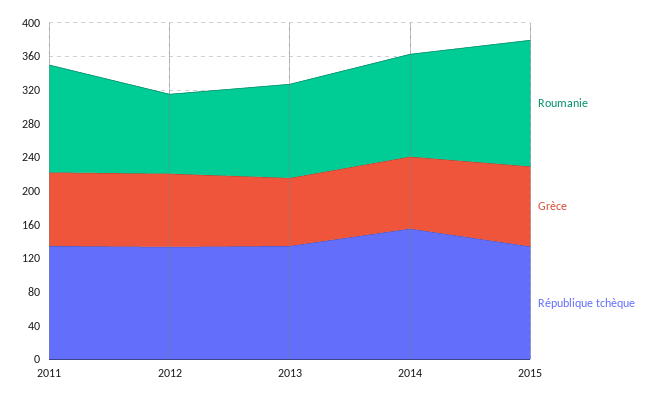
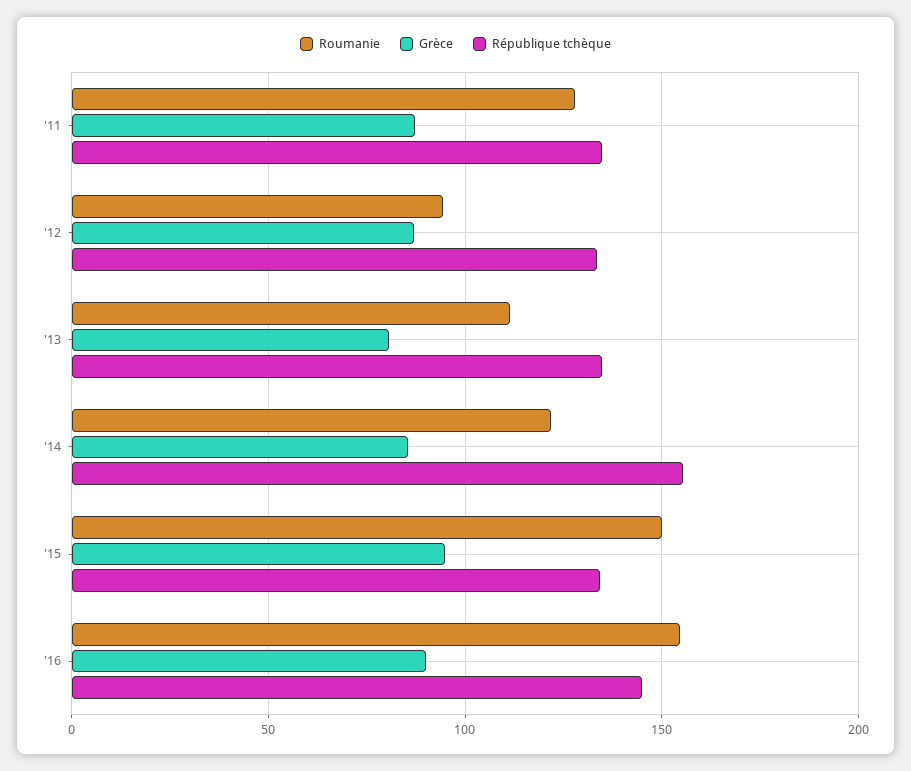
Roumanie, '16: none -> 155
Grèce, '16: none -> 90
République tchèque, '16: none -> 145

